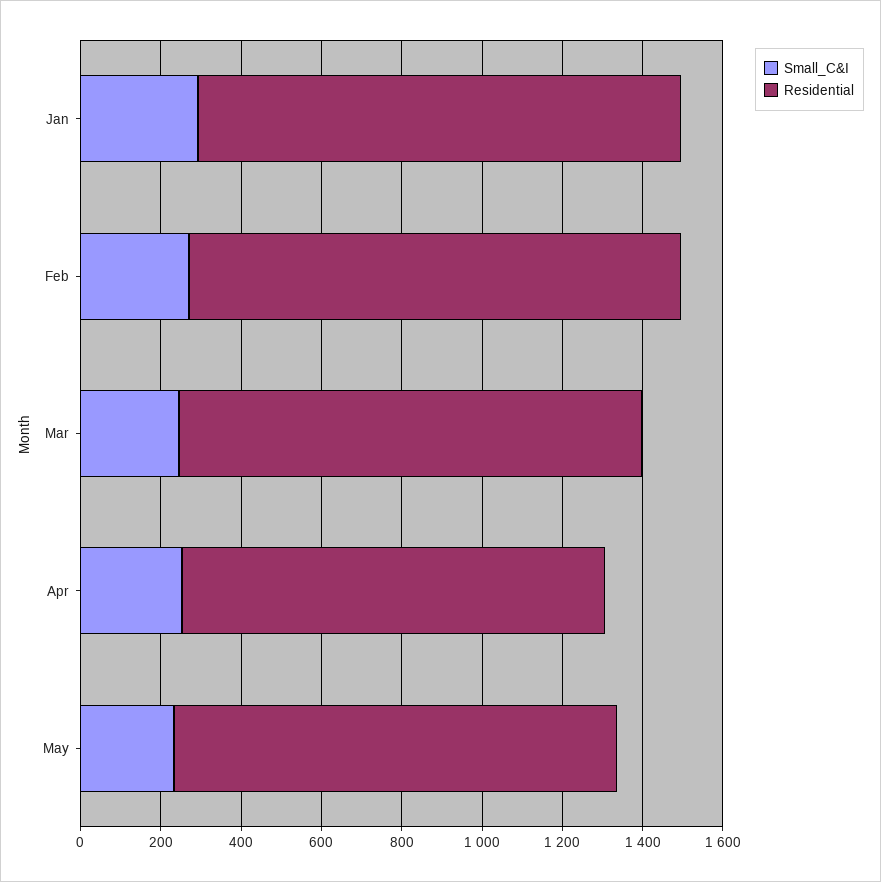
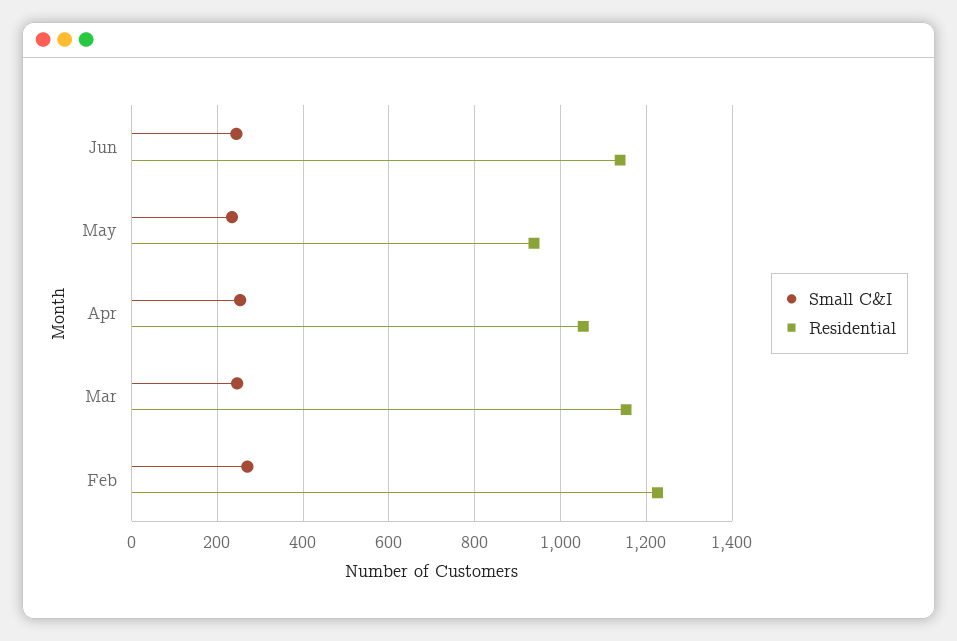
Small_C&I, Jan: 300 -> none
Residential, Jan: 1200 -> none
Residential, May: 1100 -> 940
Small_C&I, Jun: none -> 240
Residential, Jun: none -> 1140

